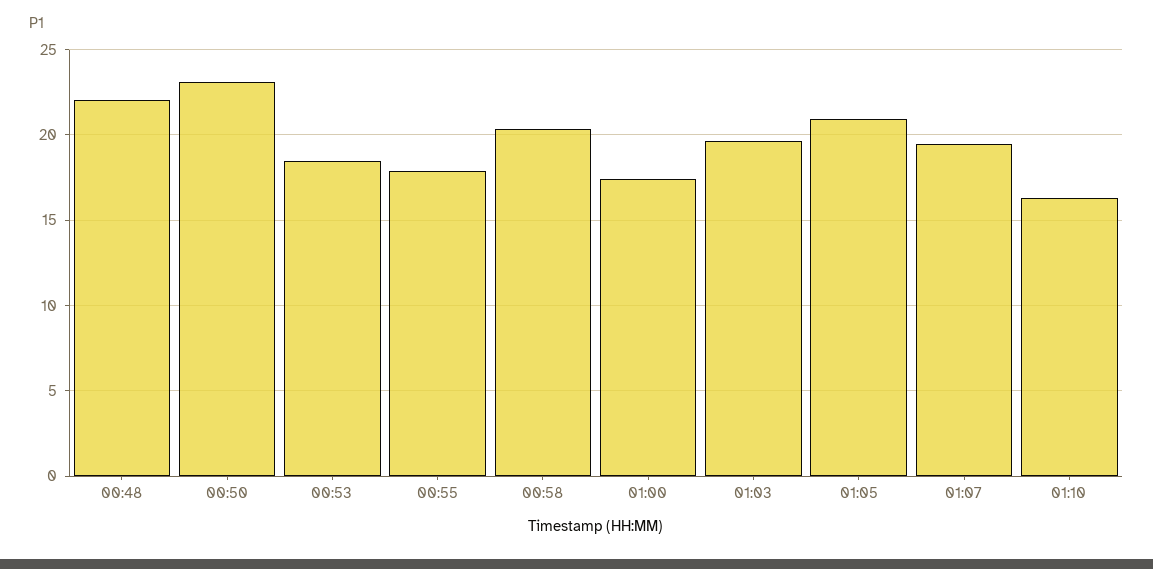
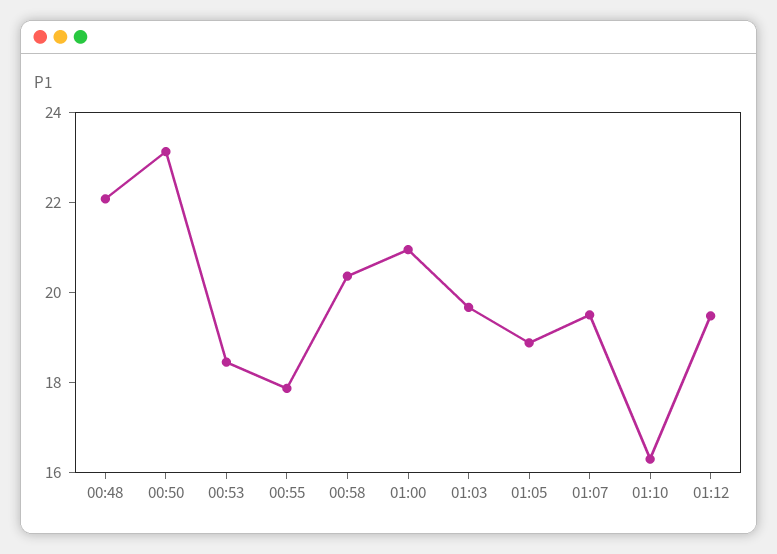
01:00: 17.5 -> 21
01:05: 21 -> 19
01:12: none -> 19.5

